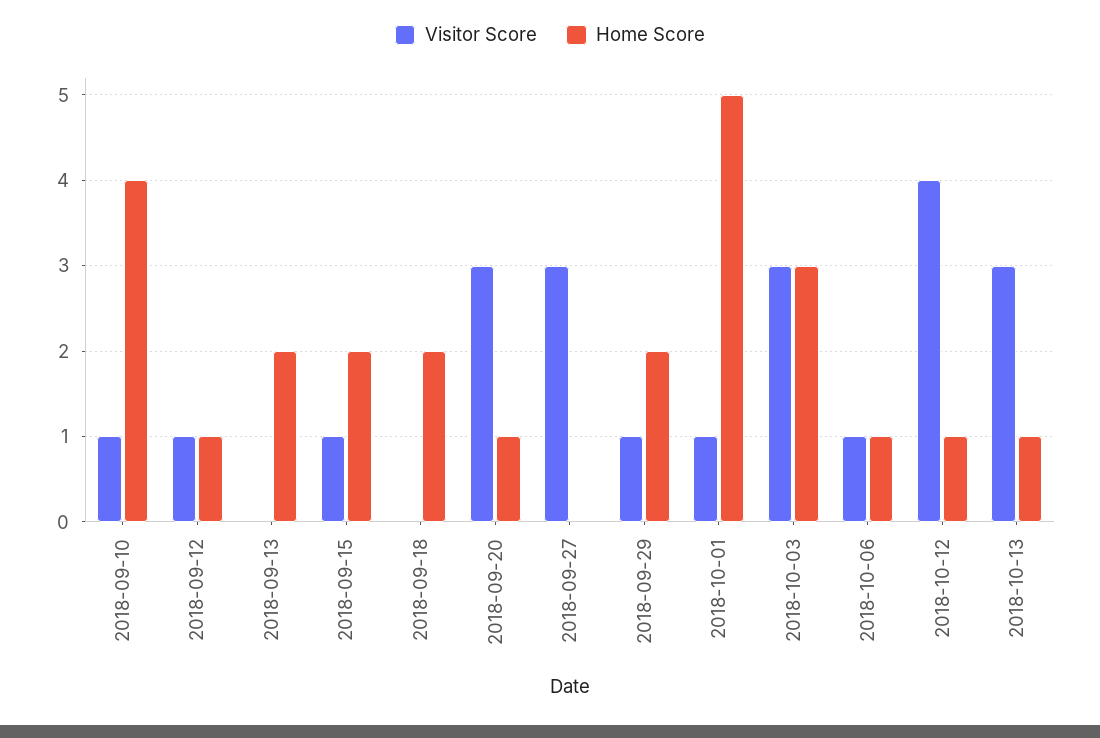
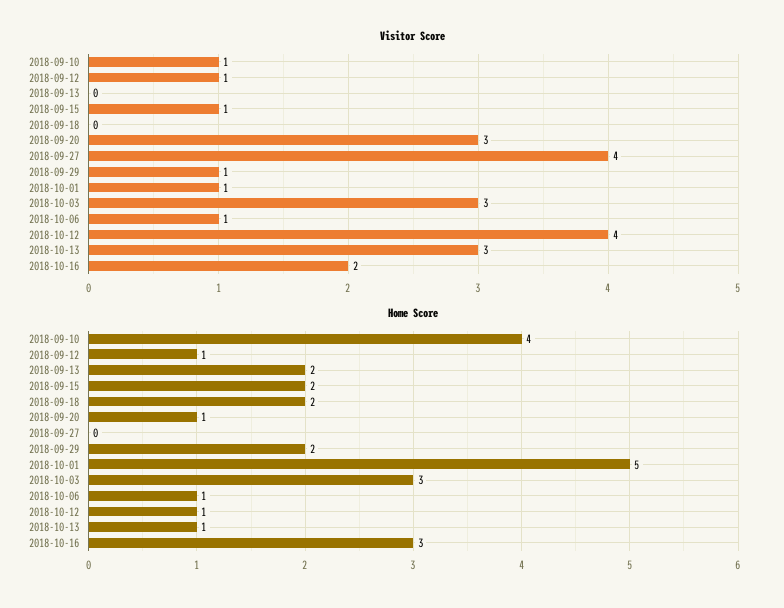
Visitor Score, 2018-09-27: 3 -> 4
Visitor Score, 2018-10-16: none -> 2
Home Score, 2018-10-16: none -> 3

